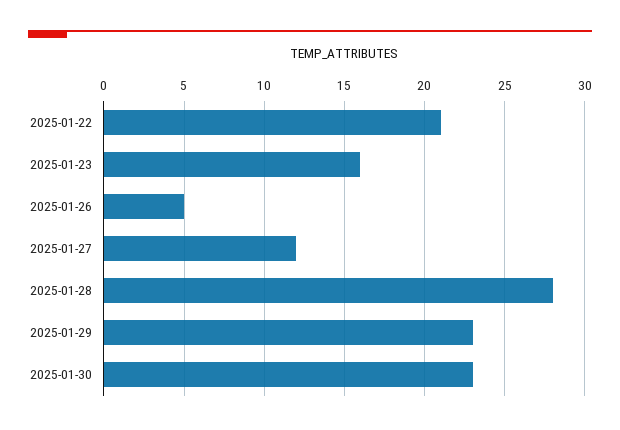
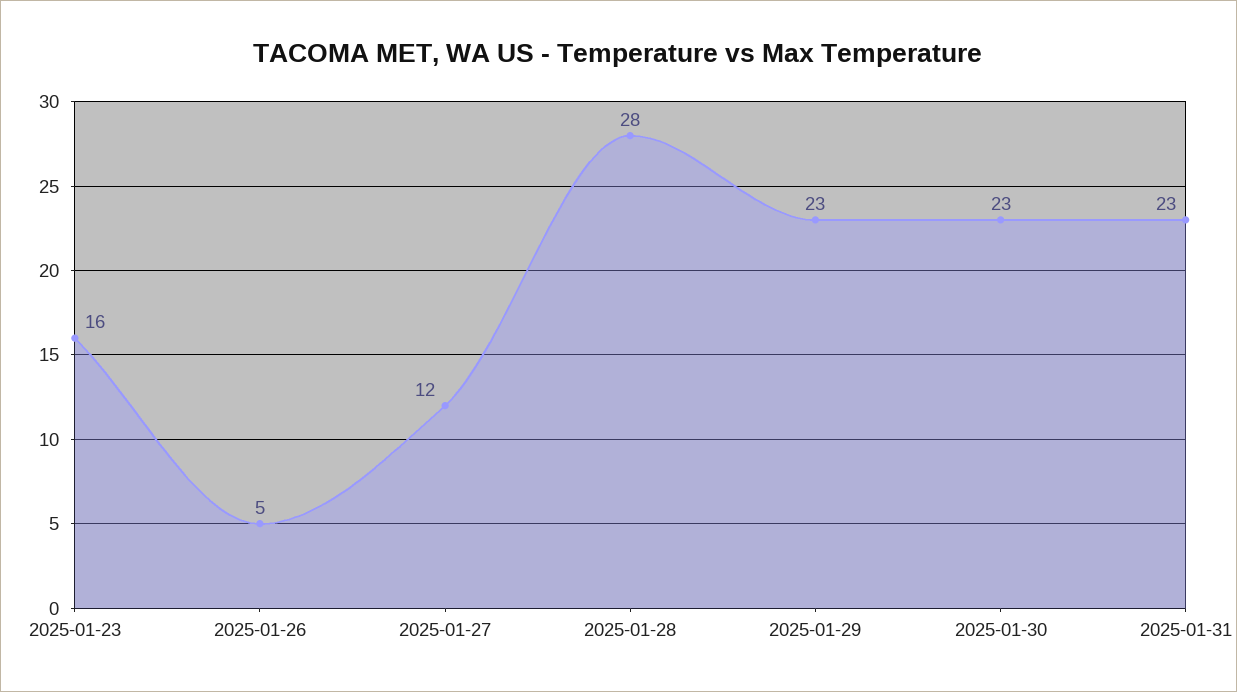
2025-01-22: 21 -> none
2025-01-31: none -> 23

